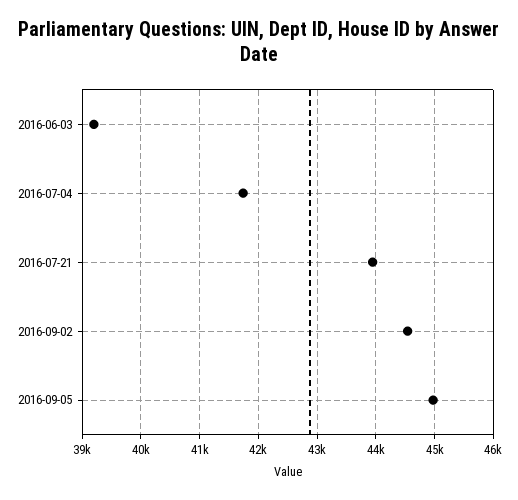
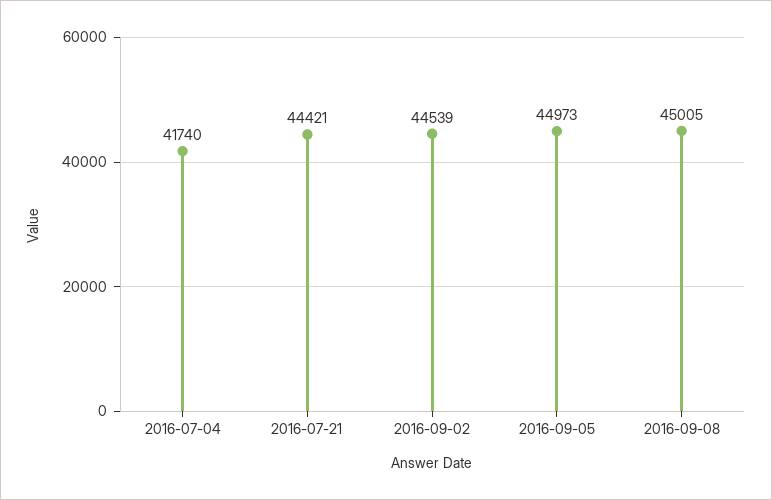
2016-06-03: 39200 -> none
2016-07-21: 44000 -> 44421
2016-09-08: none -> 45005

